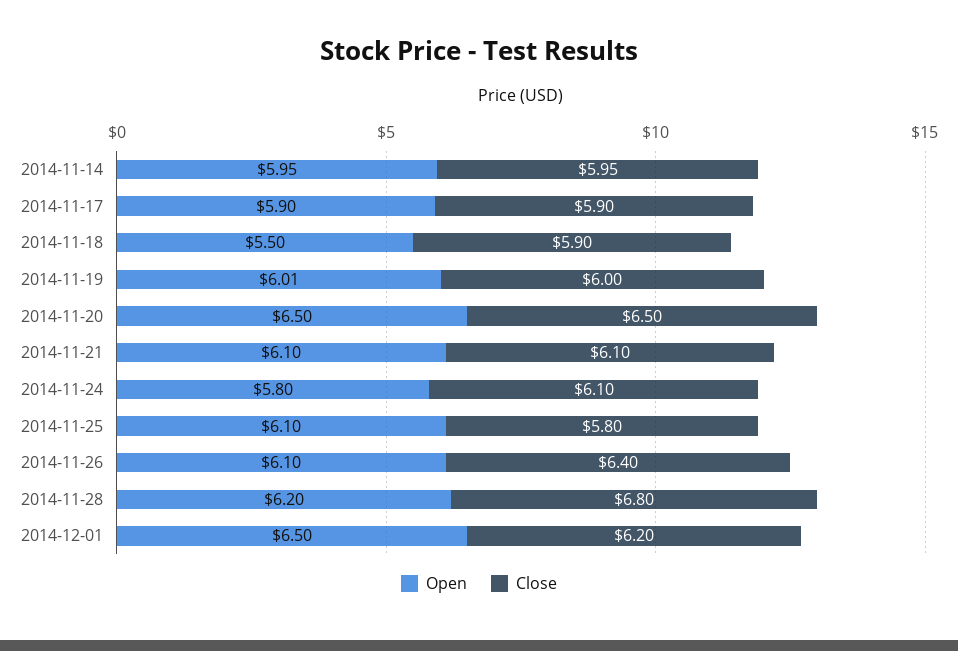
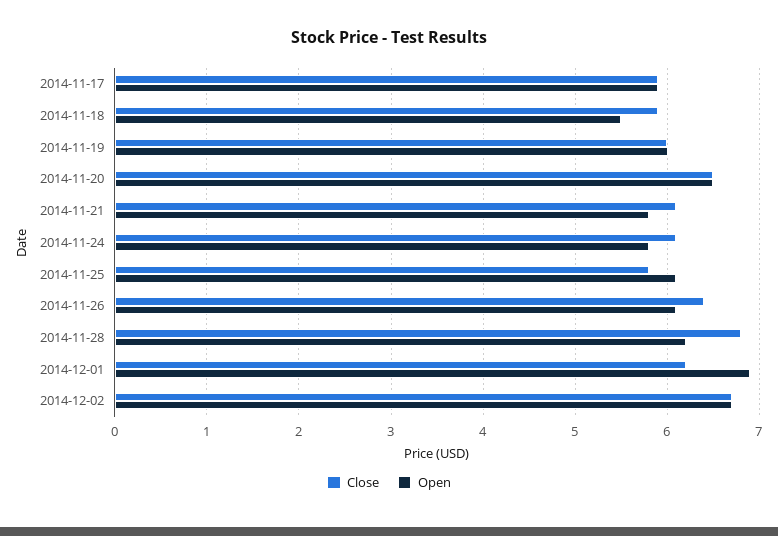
Open, 2014-11-14: 5.95 -> none
Close, 2014-11-14: 5.95 -> none
Open, 2014-11-21: 6.1 -> 5.8
Open, 2014-12-01: 6.5 -> 6.9
Close, 2014-12-02: none -> 6.7
Open, 2014-12-02: none -> 6.7

